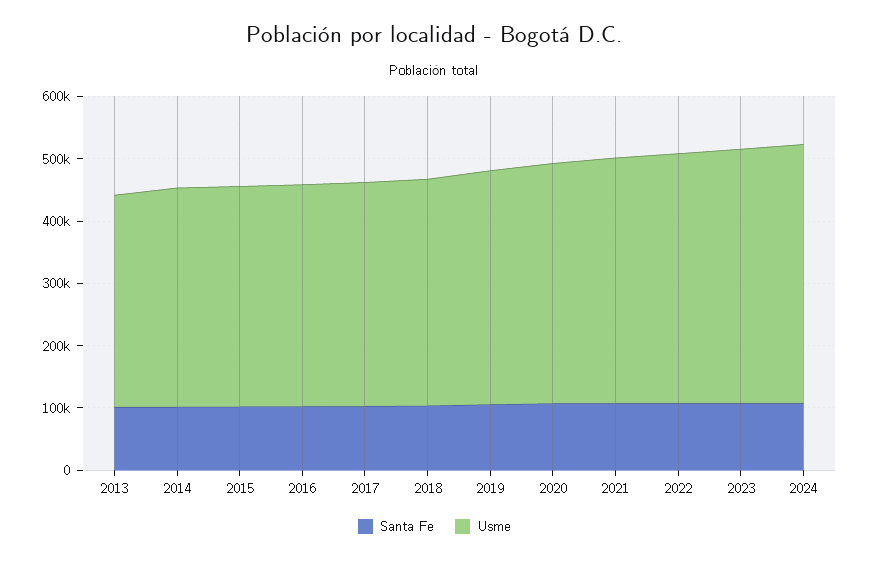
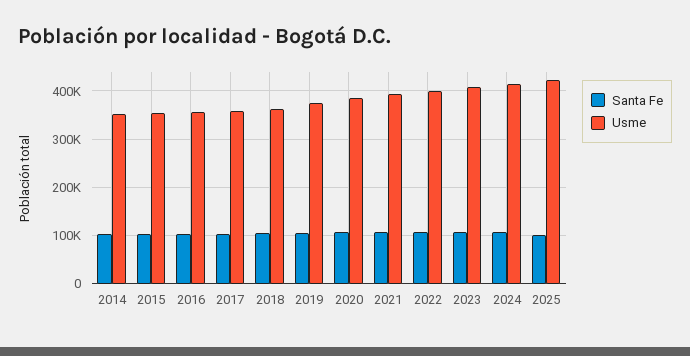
Santa Fe, 2013: 100000 -> none
Usme, 2013: 340000 -> none
Santa Fe, 2025: none -> 100000
Usme, 2025: none -> 420000

